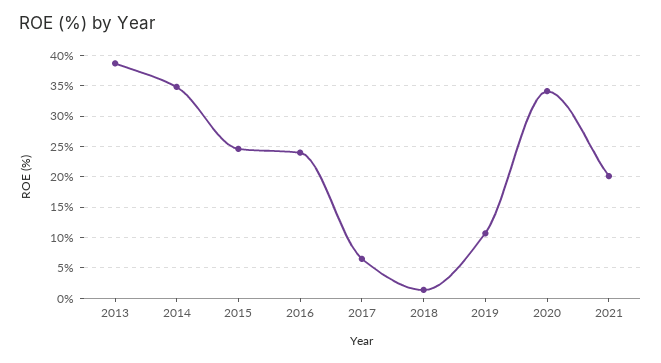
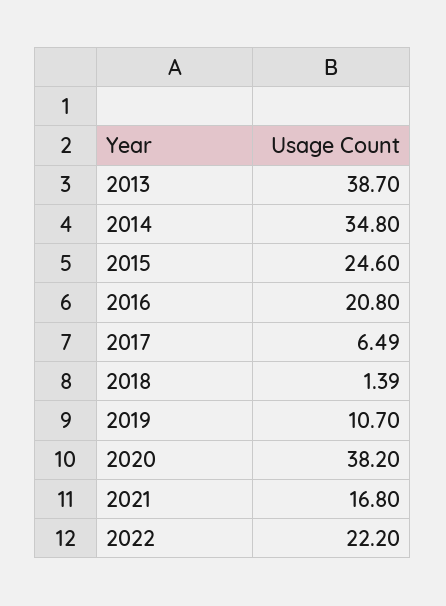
2016: 24 -> 20.8
2020: 34 -> 38.2
2021: 20 -> 16.8
2022: none -> 22.2

